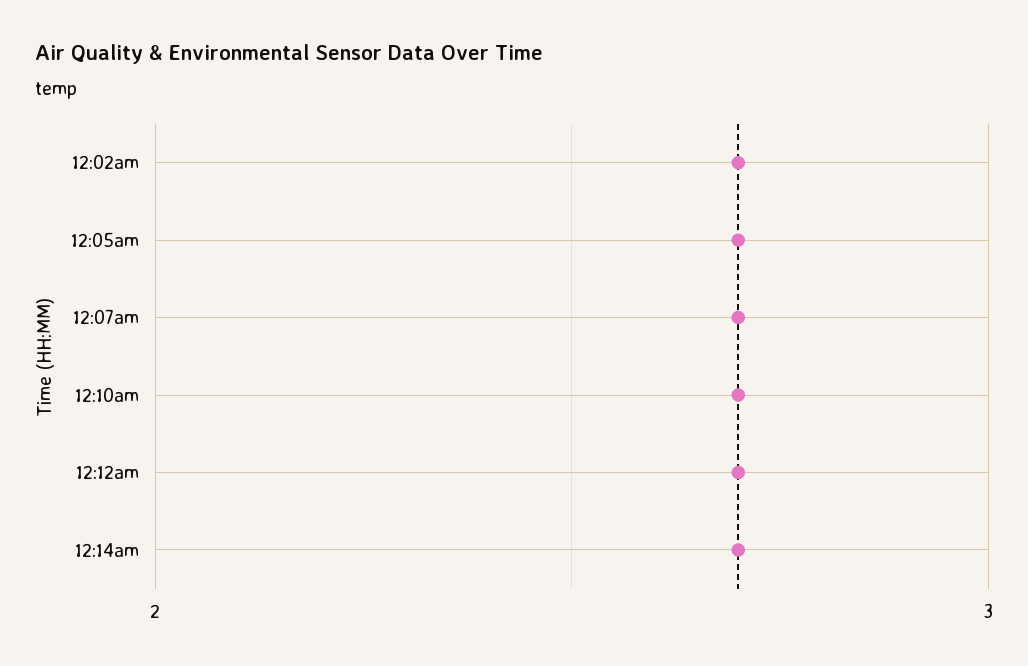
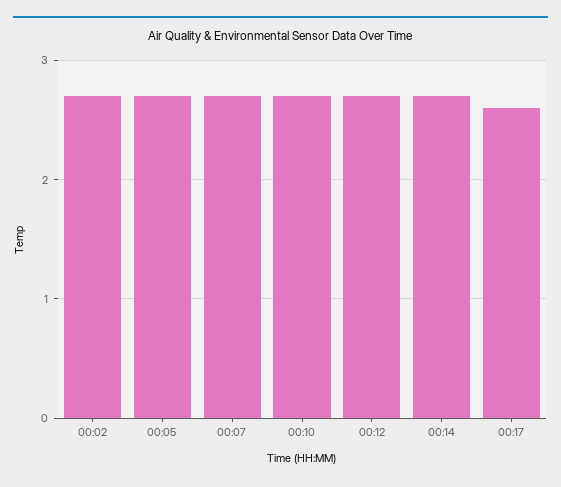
00:17: none -> 2.6

